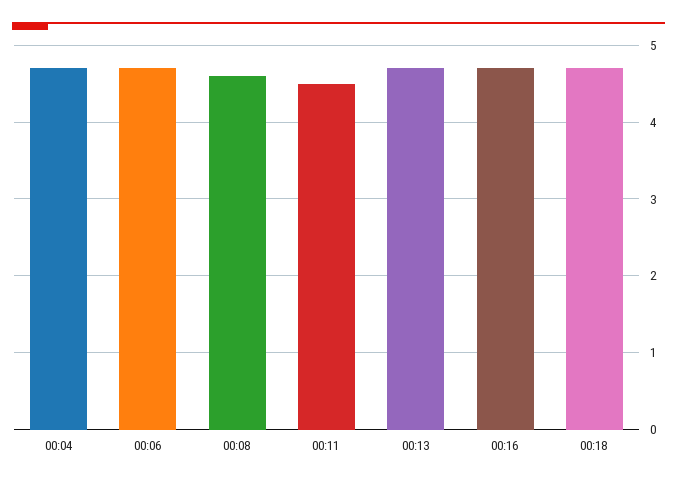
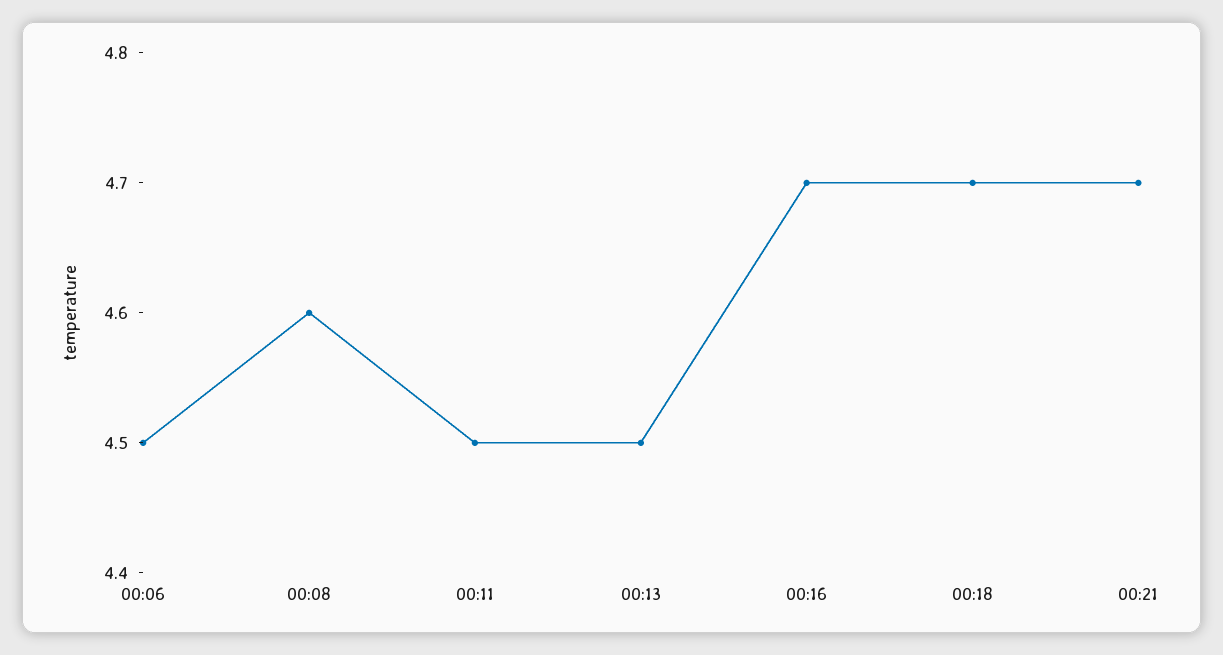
00:04: 4.7 -> none
00:06: 4.7 -> 4.5
00:13: 4.7 -> 4.5
00:21: none -> 4.7

